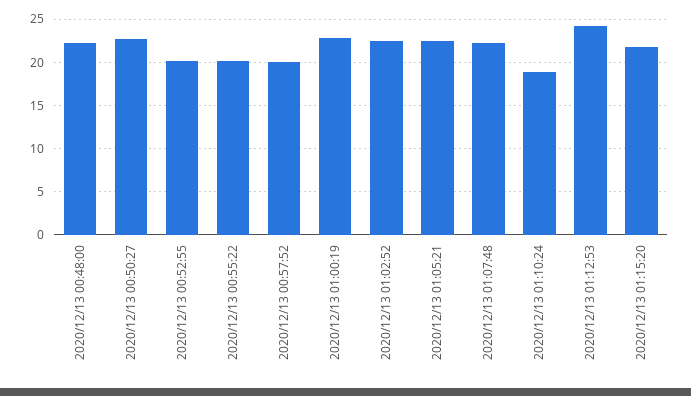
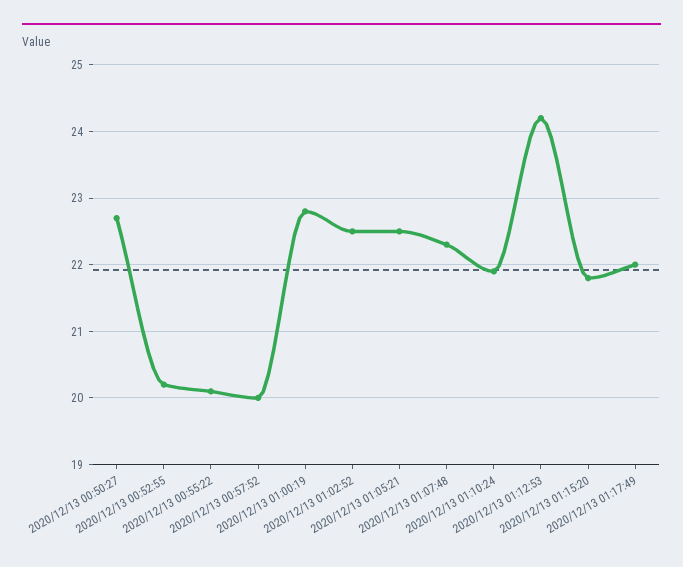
2020/12/13 00:48:00: 22 -> none
2020/12/13 01:10:24: 19 -> 21.9
2020/12/13 01:17:49: none -> 22

